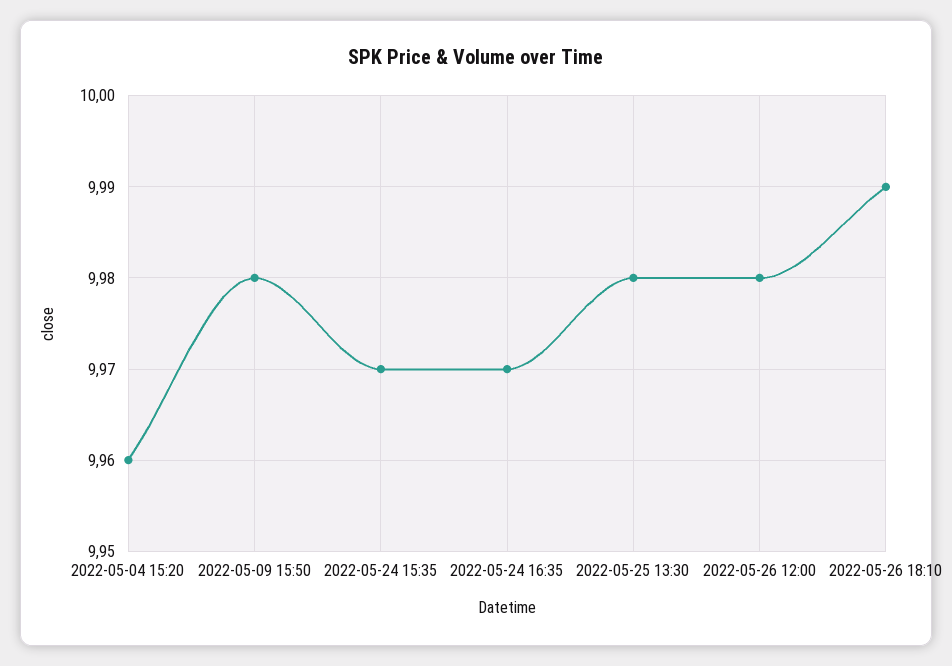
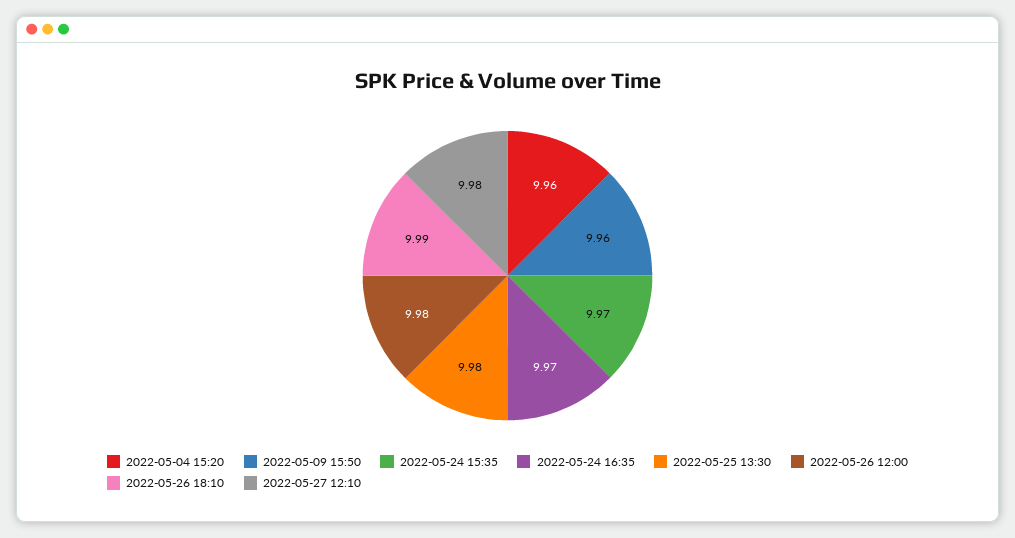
2022-05-09 15:50: 9.98 -> 9.96
2022-05-27 12:10: none -> 9.98

